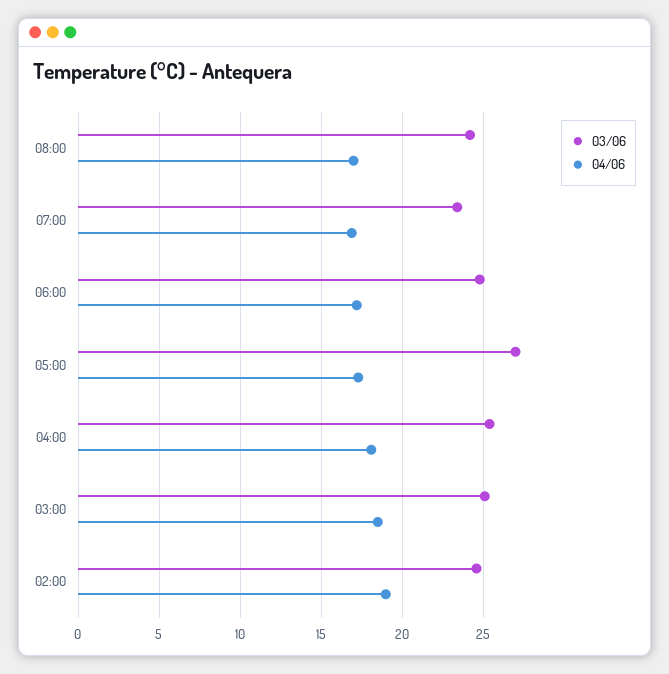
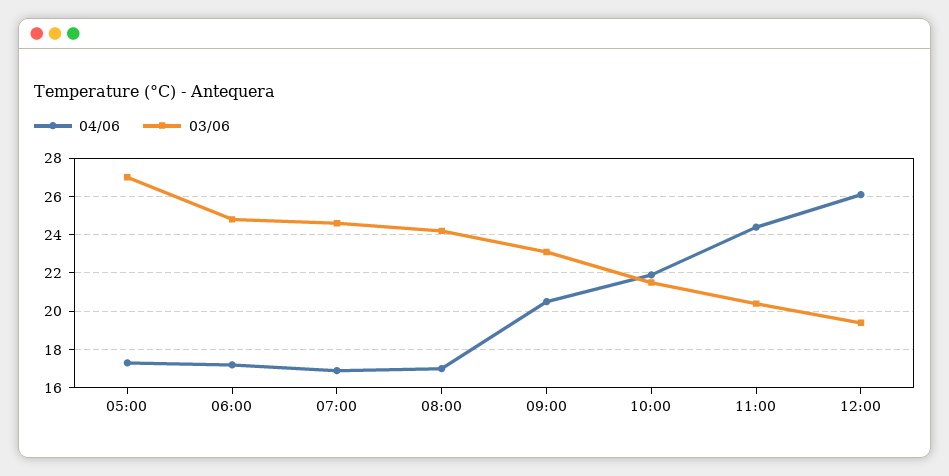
03/06, 07:00: 23.5 -> 24.5
03/06, 04:00: 25.5 -> none
04/06, 04:00: 18 -> none
03/06, 03:00: 25 -> none
04/06, 03:00: 18.5 -> none
03/06, 02:00: 24.5 -> none
04/06, 02:00: 19 -> none
04/06, 09:00: none -> 20.5
03/06, 09:00: none -> 23
04/06, 10:00: none -> 22
03/06, 10:00: none -> 21.5
04/06, 11:00: none -> 24.5
03/06, 11:00: none -> 20.5
04/06, 12:00: none -> 26
03/06, 12:00: none -> 19.5

